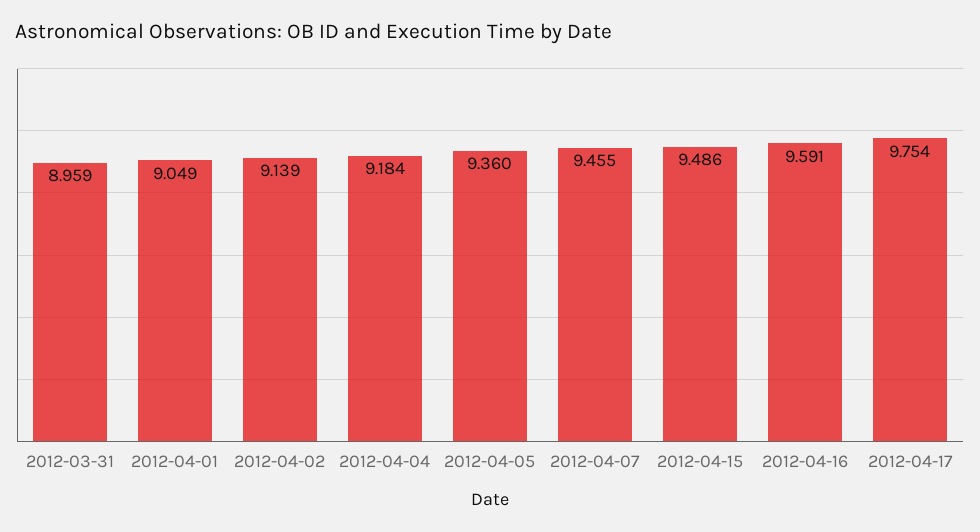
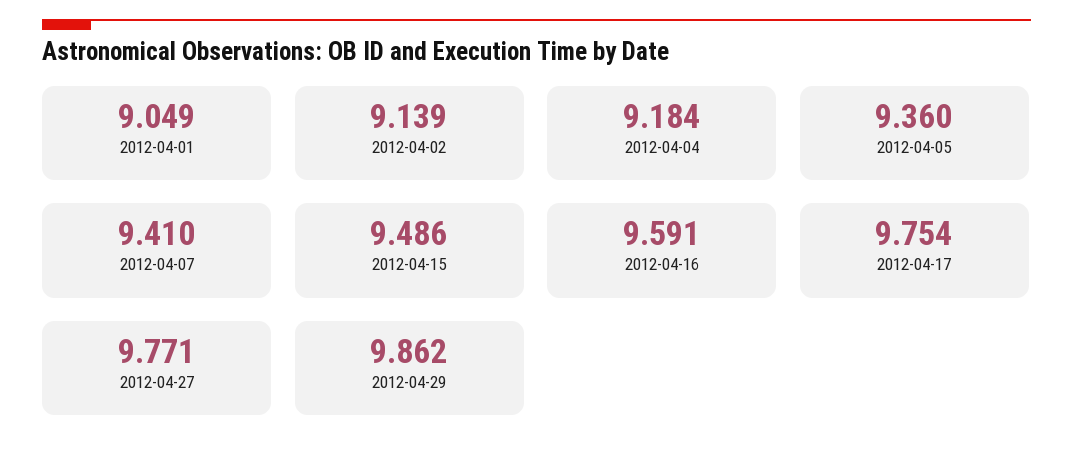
2012-03-31: 8.959 -> none
2012-04-07: 9.455 -> 9.41
2012-04-27: none -> 9.771
2012-04-29: none -> 9.862

